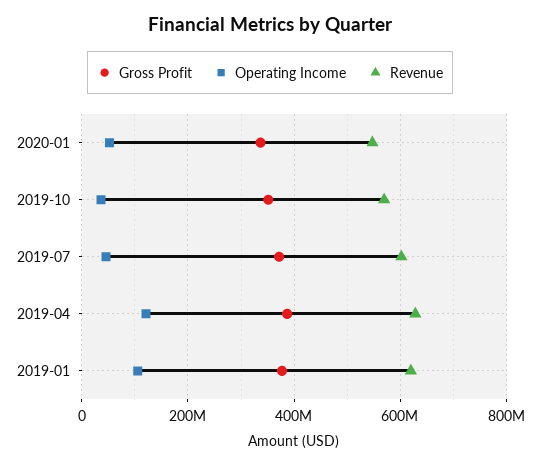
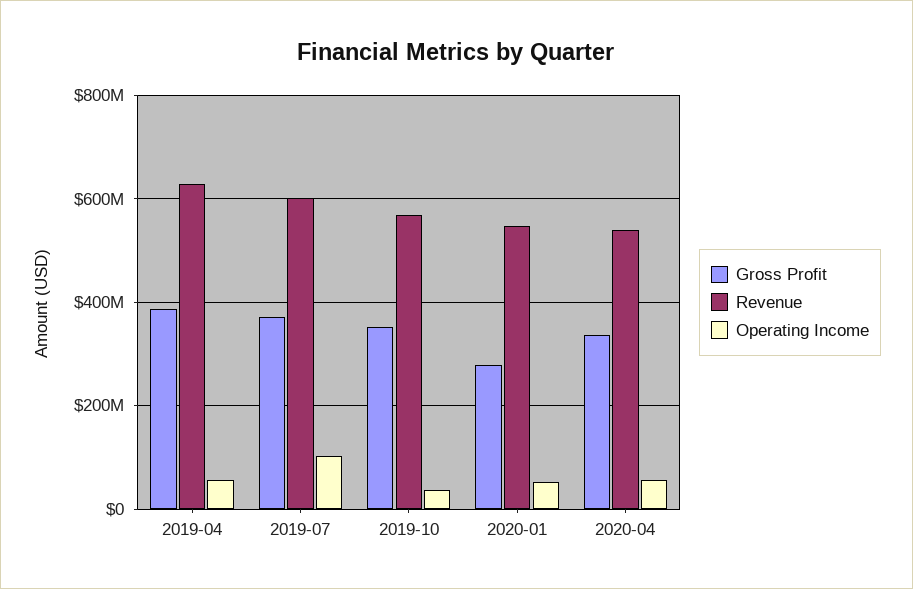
Gross Profit, 2020-01: 340000000 -> 280000000
Operating Income, 2019-07: 40000000 -> 100000000
Operating Income, 2019-04: 120000000 -> 60000000
Gross Profit, 2019-01: 380000000 -> none
Operating Income, 2019-01: 100000000 -> none
Revenue, 2019-01: 620000000 -> none
Gross Profit, 2020-04: none -> 340000000
Revenue, 2020-04: none -> 540000000
Operating Income, 2020-04: none -> 60000000

